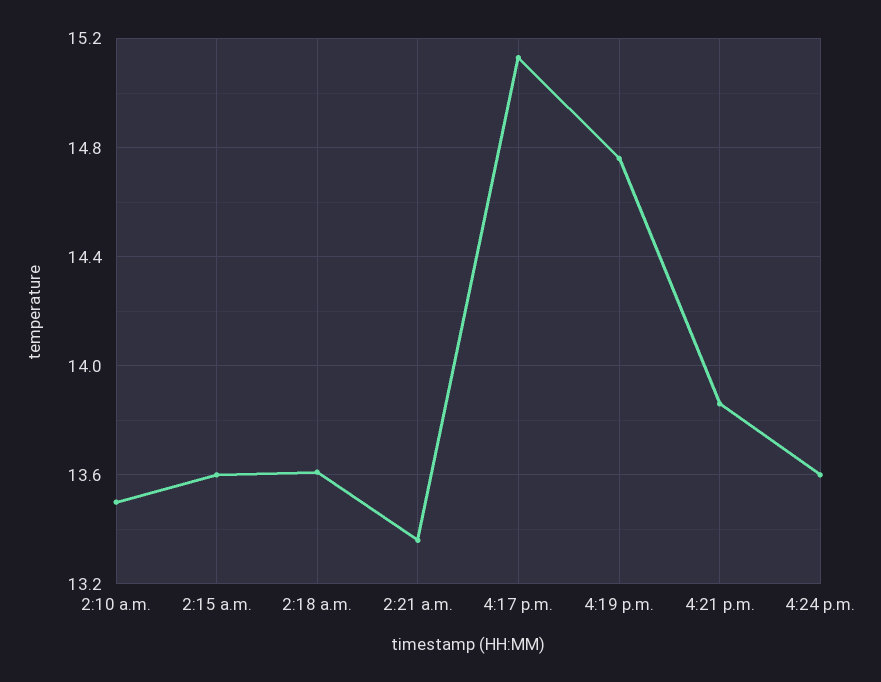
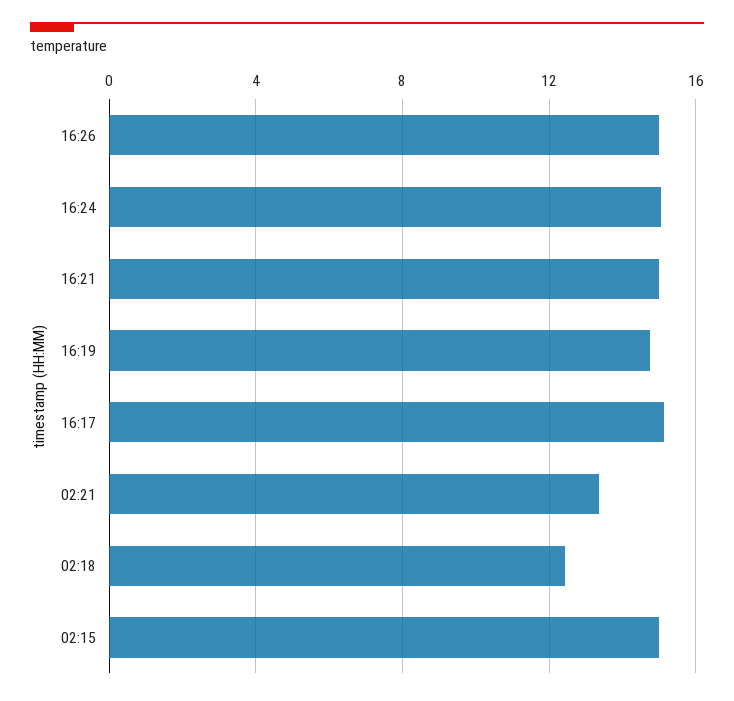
2:10 a.m.: 13.5 -> none
2:15 a.m.: 13.6 -> 15
2:18 a.m.: 13.6 -> 12.5
4:21 p.m.: 13.85 -> 15
4:24 p.m.: 13.6 -> 15
16:26: none -> 15

